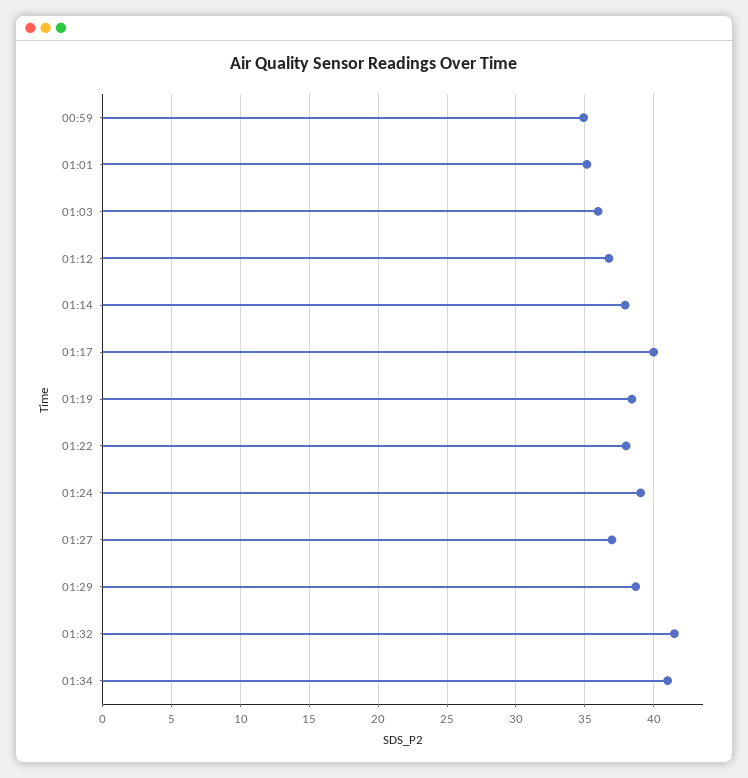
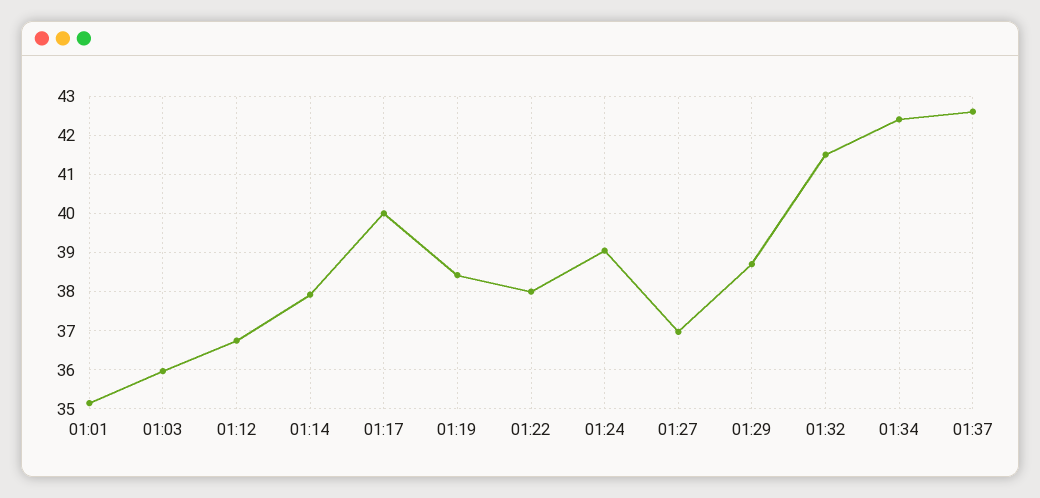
00:59: 35 -> none
01:34: 41 -> 42.4
01:37: none -> 42.6

